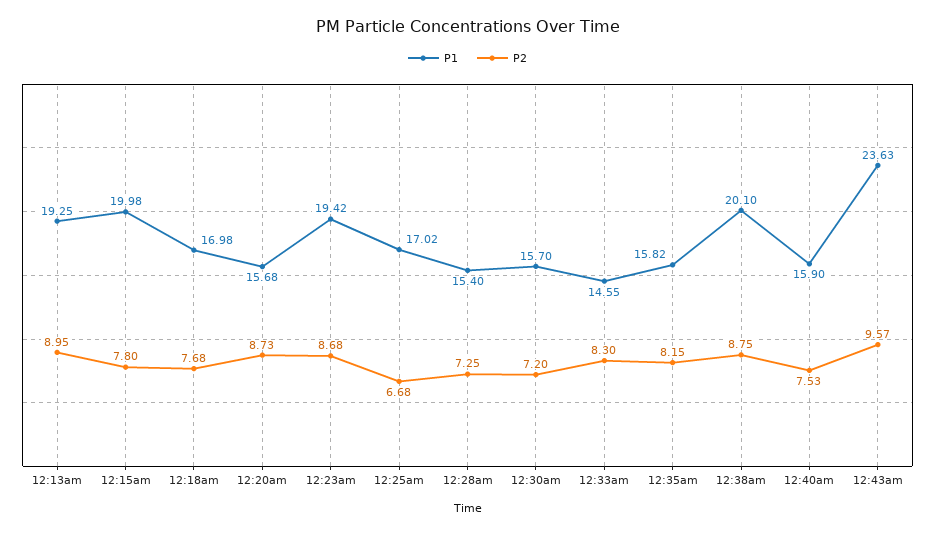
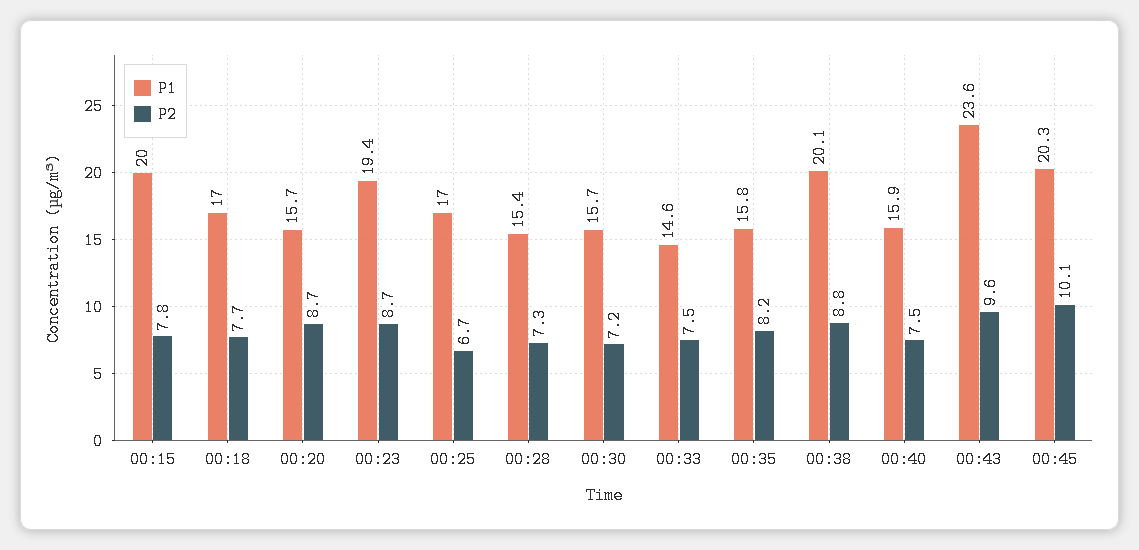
P1, 12:13am: 19.25 -> none
P2, 12:13am: 8.95 -> none
P2, 12:33am: 8.3 -> 7.5
P1, 00:45: none -> 20.3
P2, 00:45: none -> 10.1

